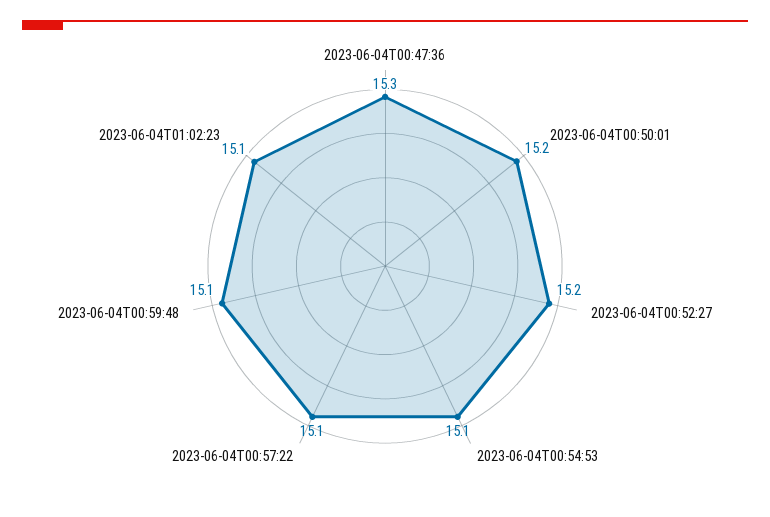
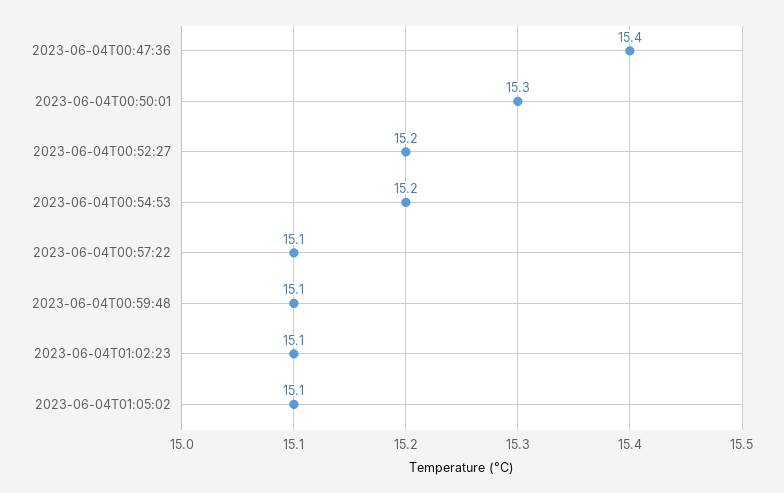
2023-06-04T00:47:36: 15.3 -> 15.4
2023-06-04T00:50:01: 15.2 -> 15.3
2023-06-04T00:54:53: 15.1 -> 15.2
2023-06-04T01:05:02: none -> 15.1

